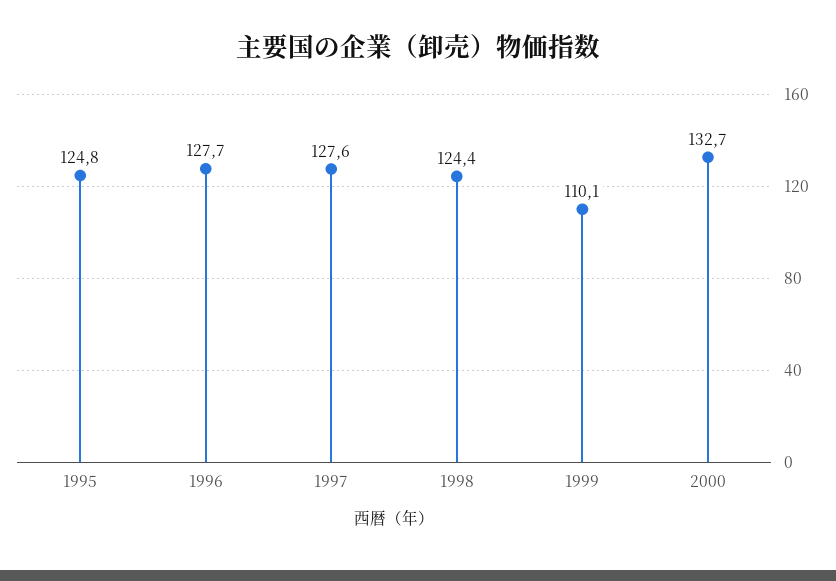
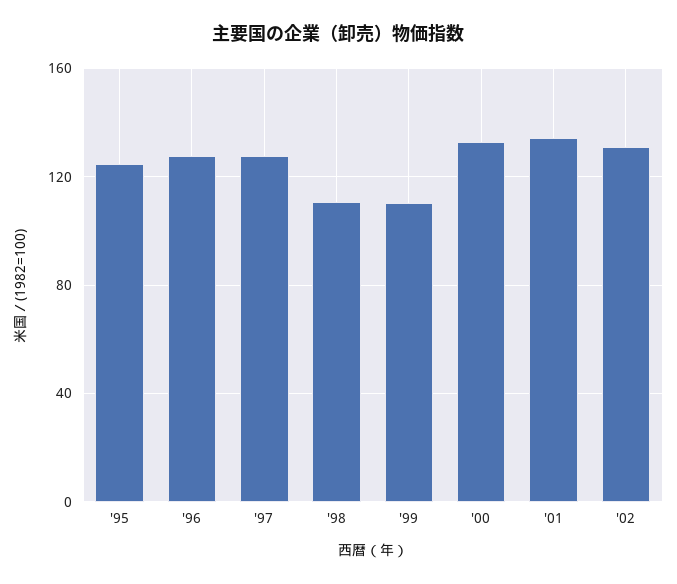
1998: 124.4 -> 110
'01: none -> 135
'02: none -> 130

